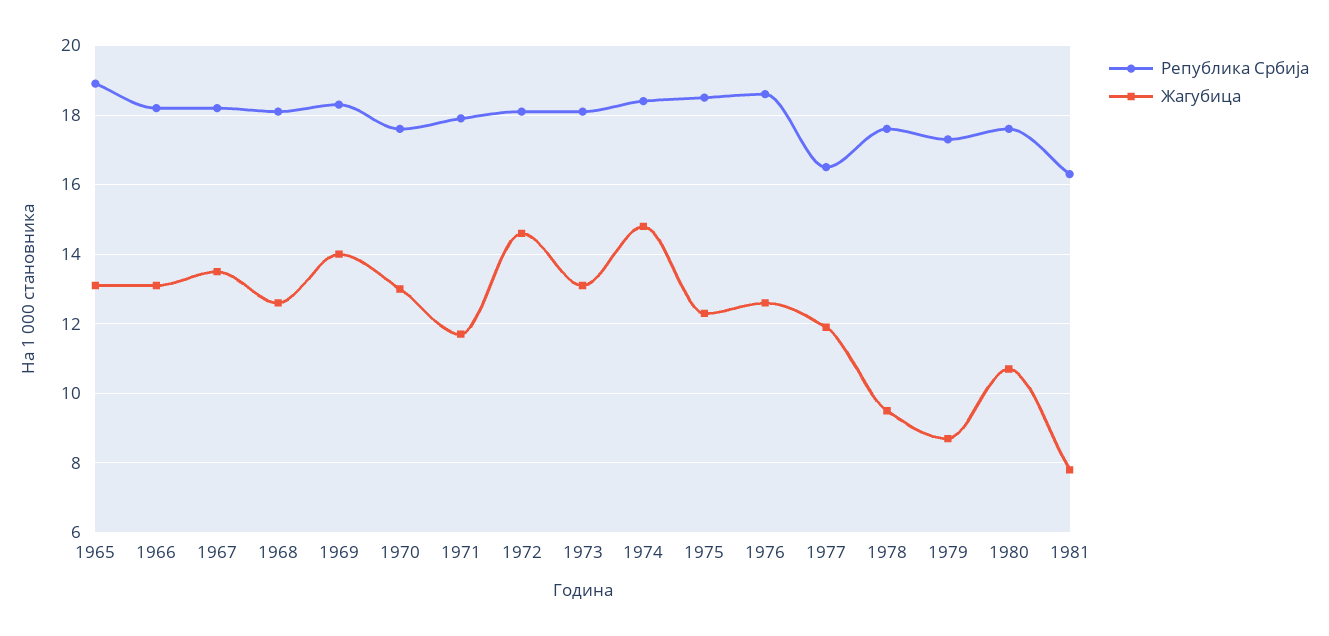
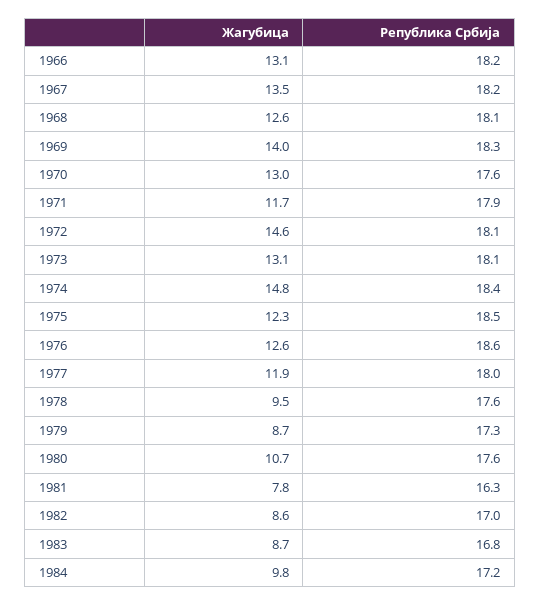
Република Србија, 1965: 19 -> none
Жагубица, 1965: 13 -> none
Република Србија, 1977: 16.5 -> 18
Жагубица, 1982: none -> 8.6
Република Србија, 1982: none -> 17
Жагубица, 1983: none -> 8.7
Република Србија, 1983: none -> 16.8
Жагубица, 1984: none -> 9.8
Република Србија, 1984: none -> 17.2

